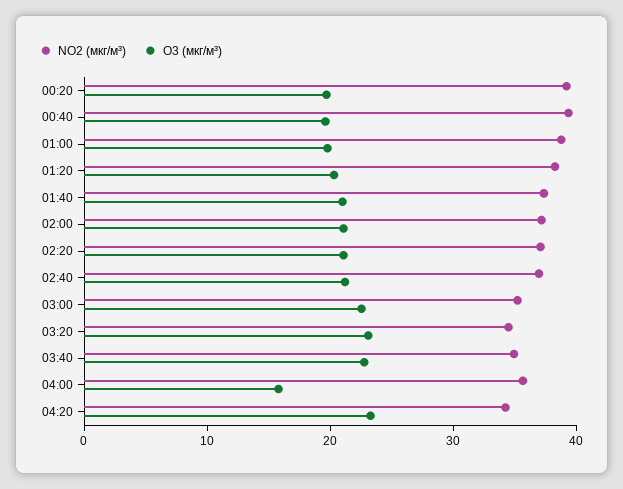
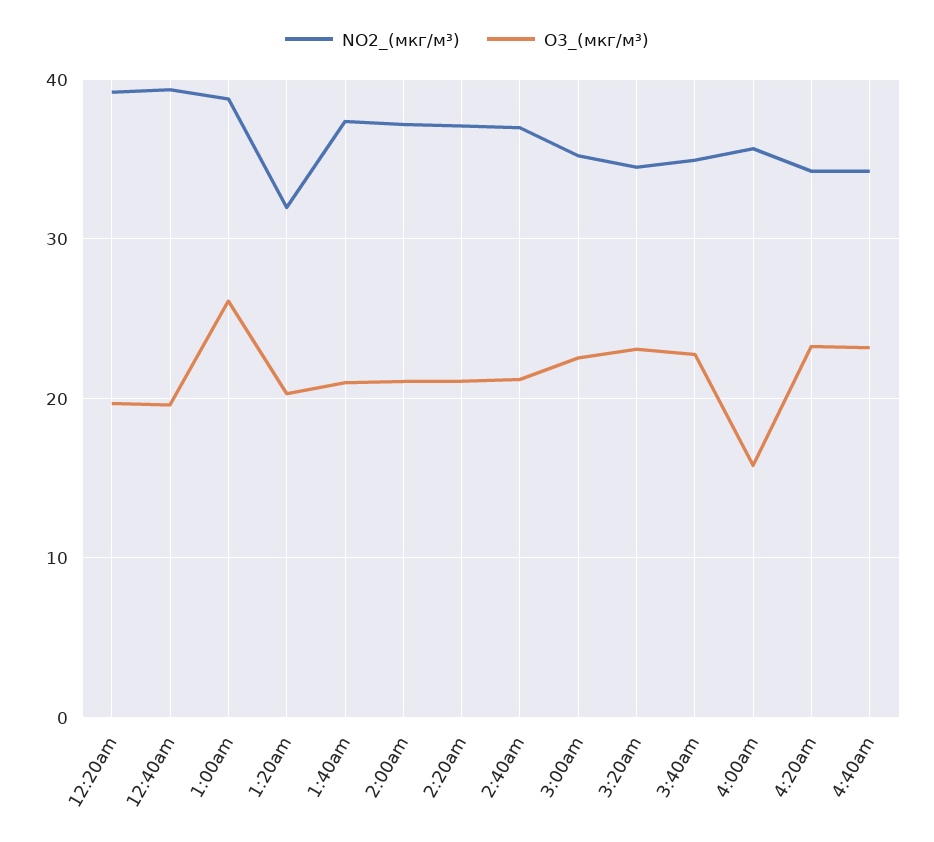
O3 (мкг/м³), 01:00: 20 -> 26
NO2 (мкг/м³), 01:20: 38 -> 32
NO2 (мкг/м³), 4:40am: none -> 34
O3 (мкг/м³), 4:40am: none -> 23

